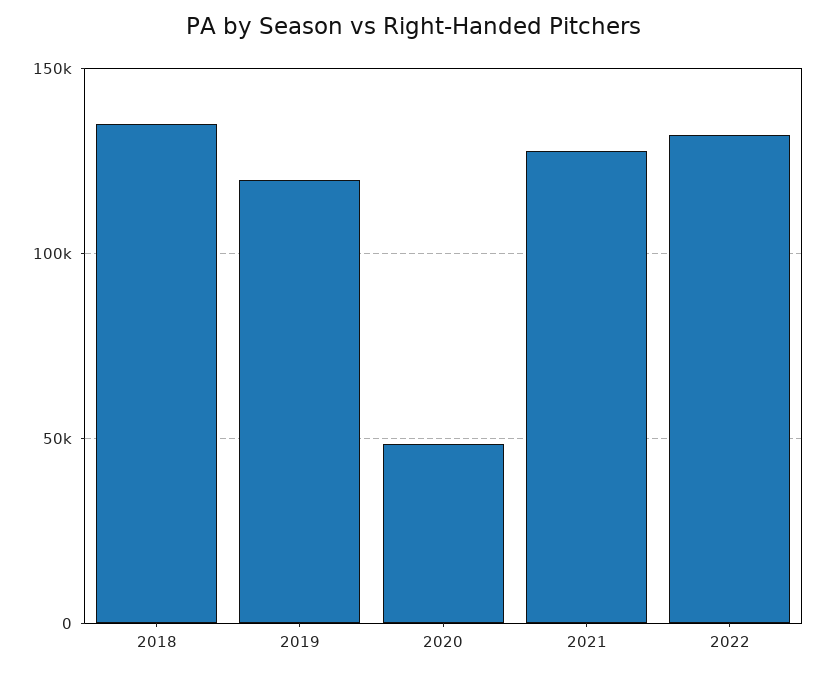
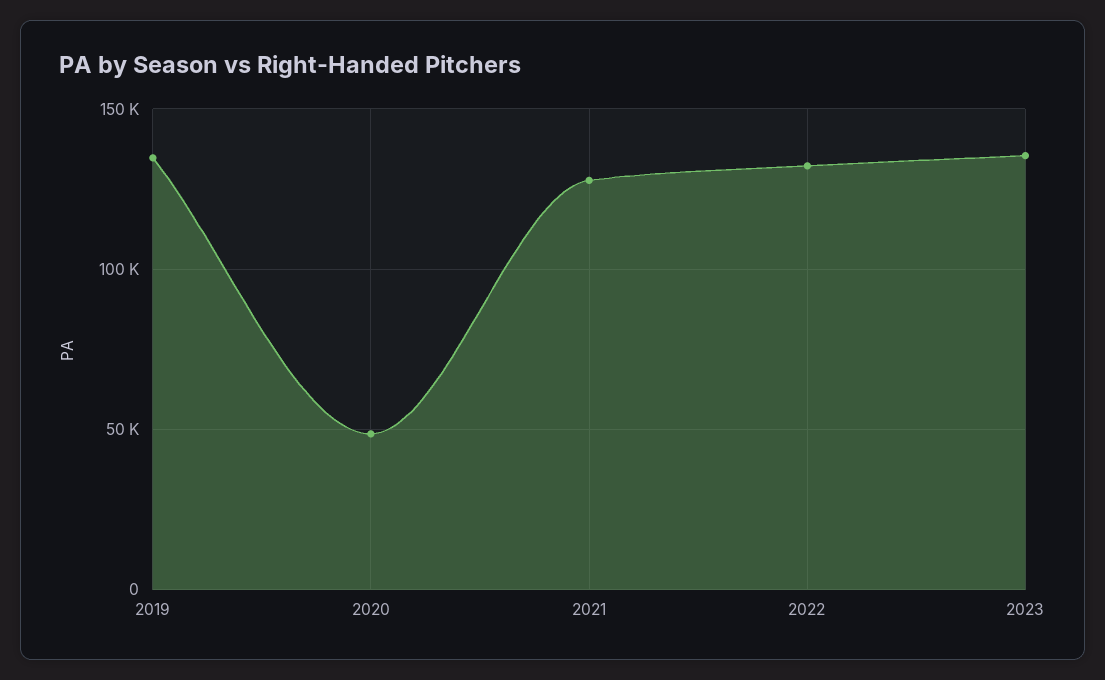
2018: 135000 -> none
2019: 120000 -> 135000
2023: none -> 135000

